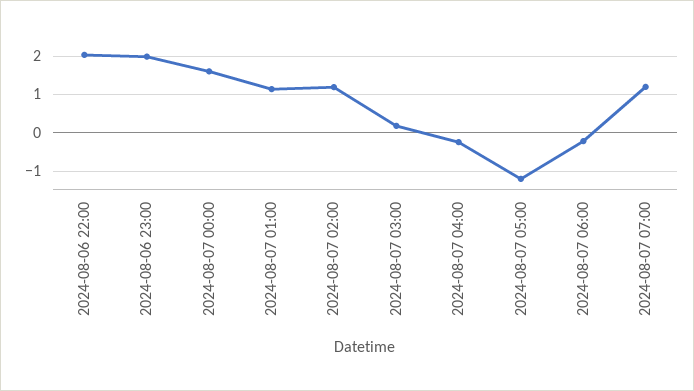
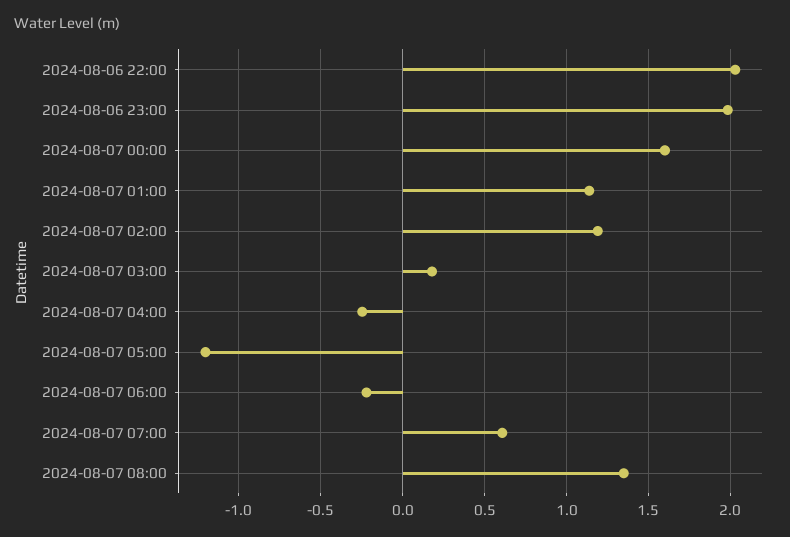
2024-08-07 07:00: 1.2 -> 0.6
2024-08-07 08:00: none -> 1.35

